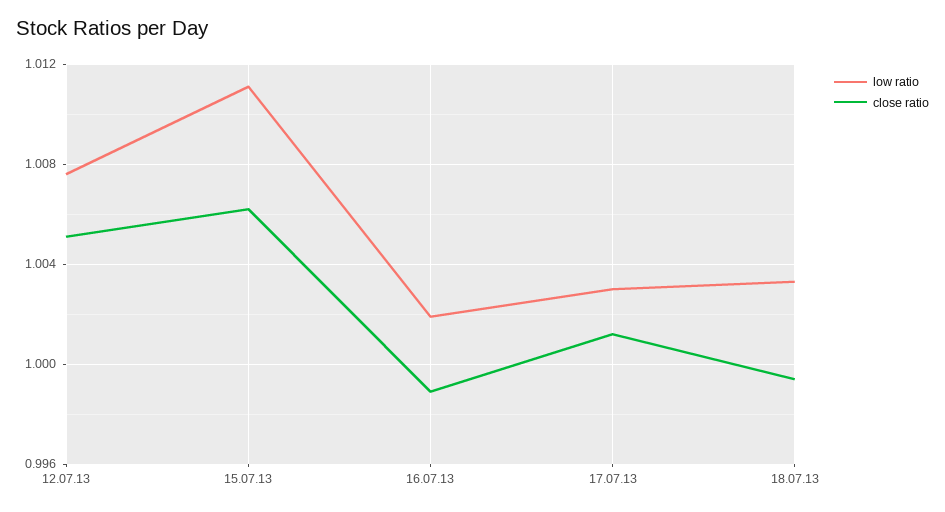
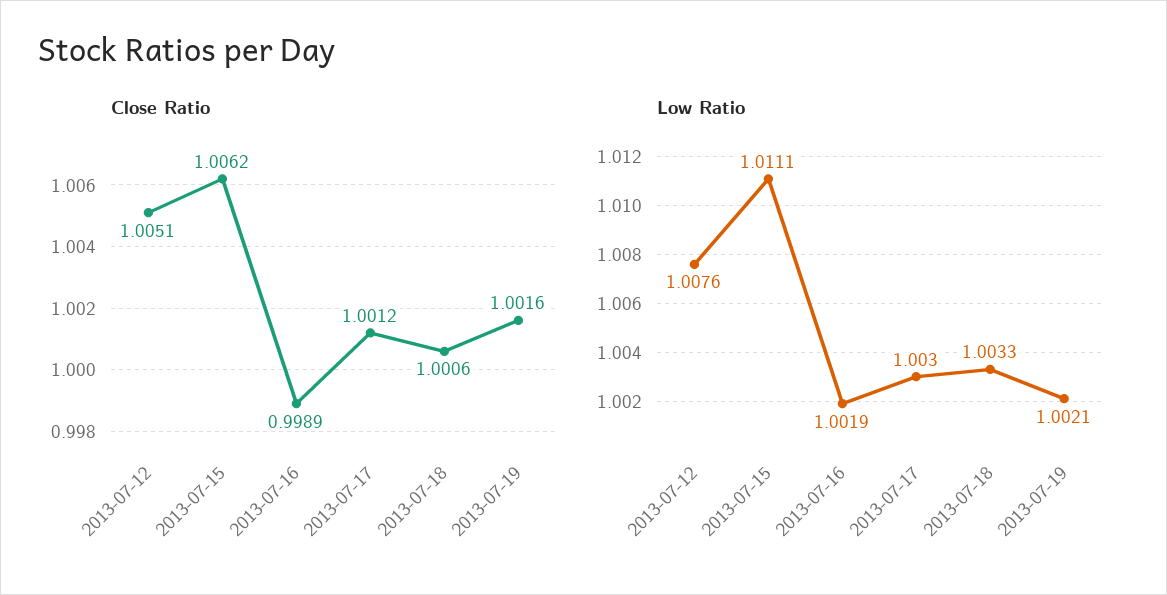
close ratio, 18.07.13: 0.9995 -> 1.0006
close ratio, 2013-07-19: none -> 1.0016
low ratio, 2013-07-19: none -> 1.0021

